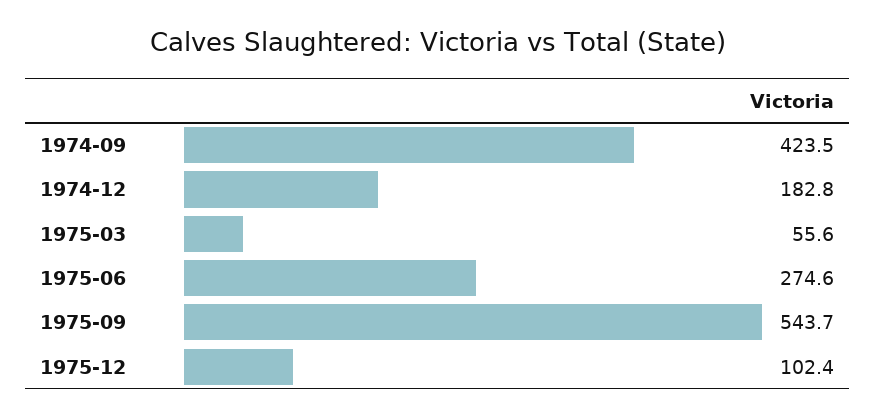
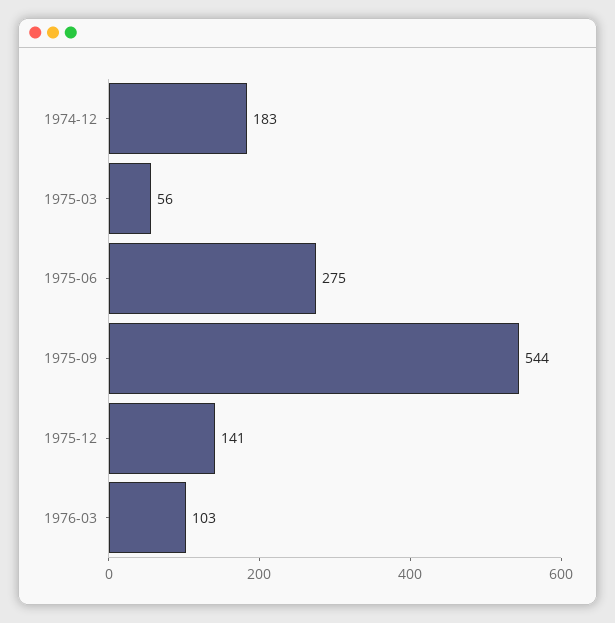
1974-09: 423.5 -> none
1975-12: 102.4 -> 141
1976-03: none -> 103

